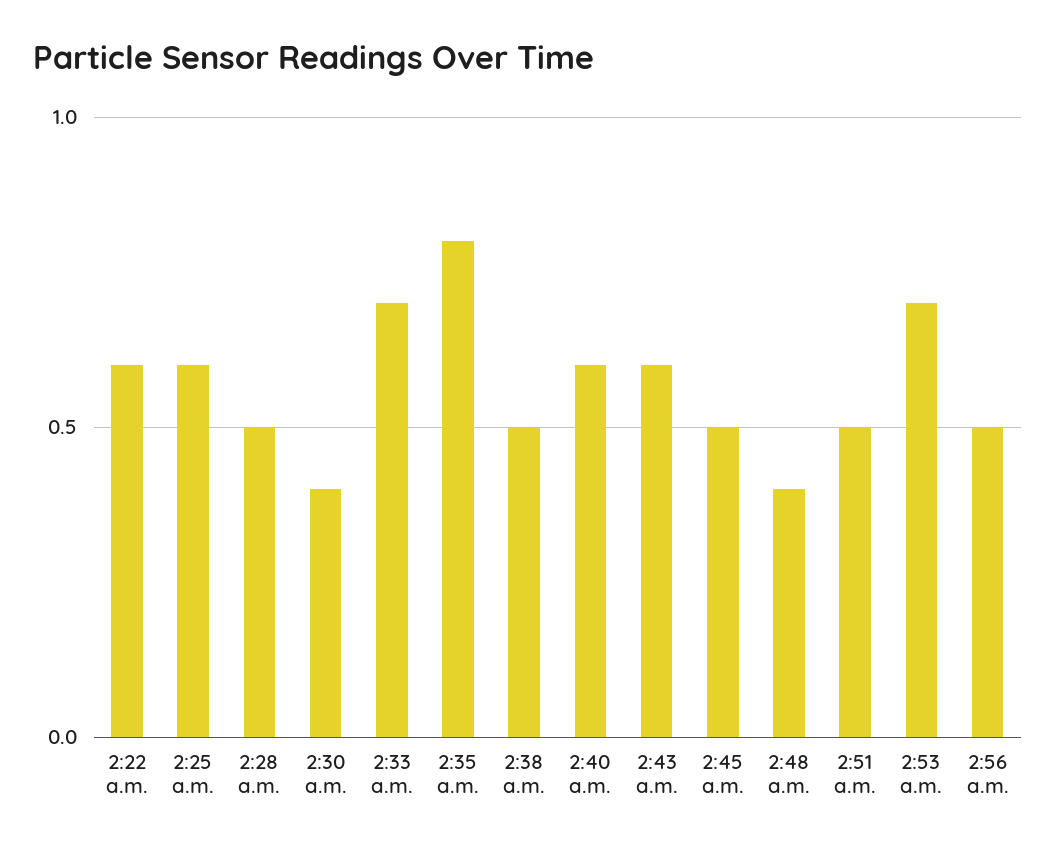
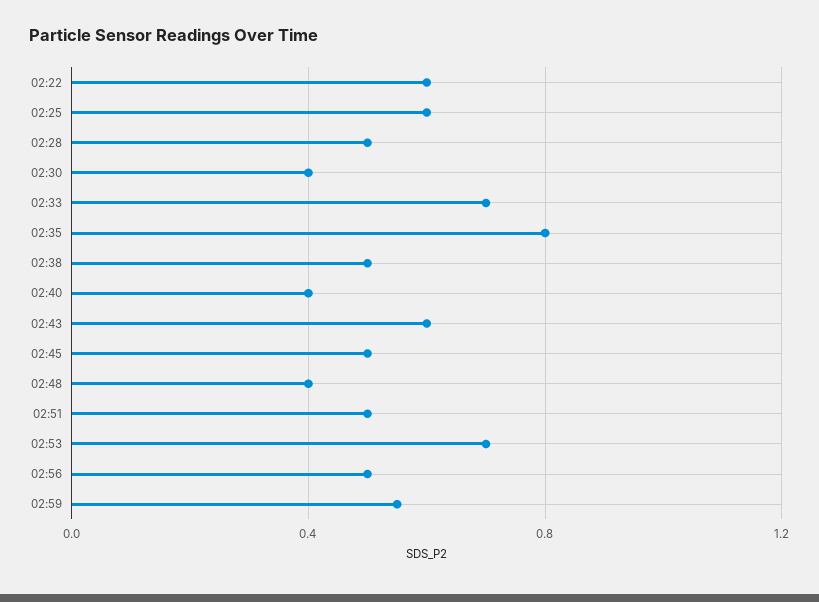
2:40 a.m.: 0.6 -> 0.4
02:59: none -> 0.55

